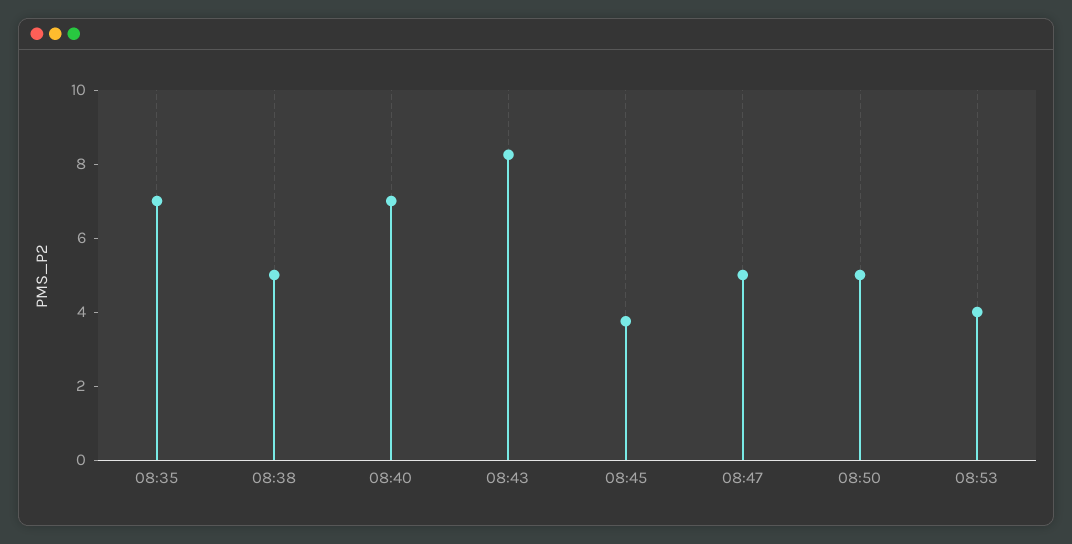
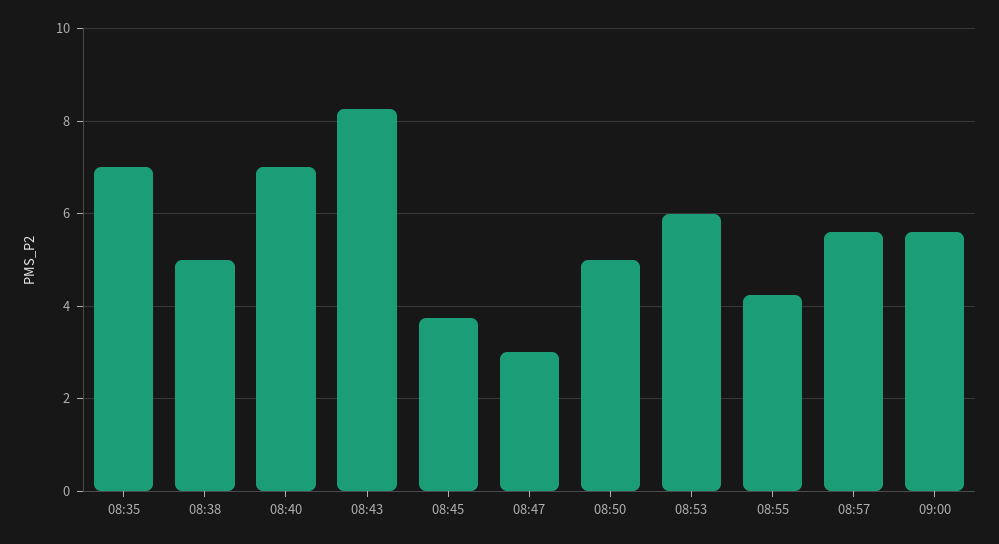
08:47: 5 -> 3
08:53: 4 -> 6
08:55: none -> 4.2
08:57: none -> 5.6
09:00: none -> 5.6

